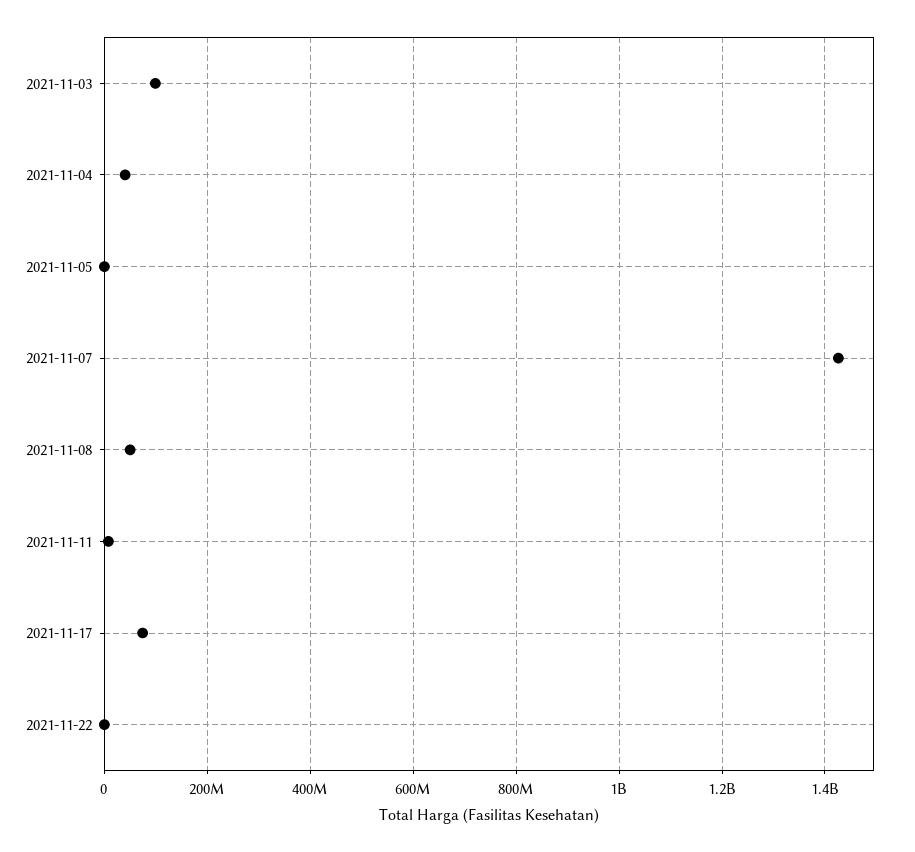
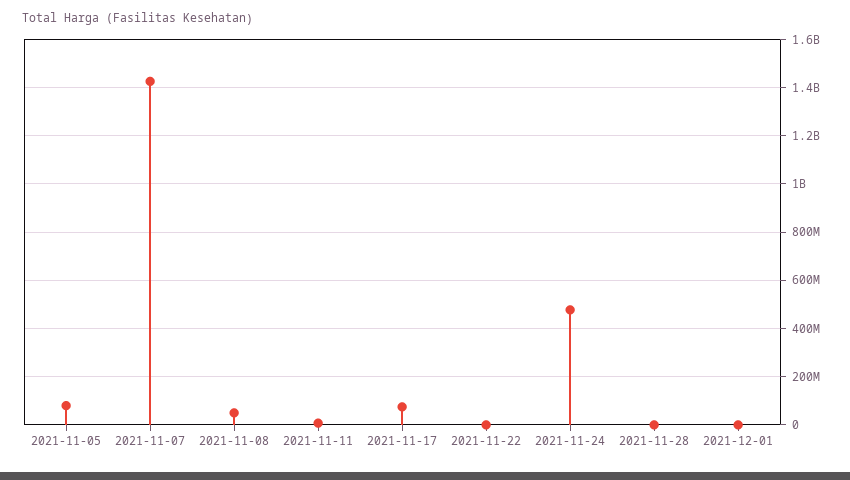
2021-11-03: 100000000 -> none
2021-11-04: 40000000 -> none
2021-11-05: 0 -> 75000000
2021-11-24: none -> 475000000
2021-11-28: none -> 0
2021-12-01: none -> 0

